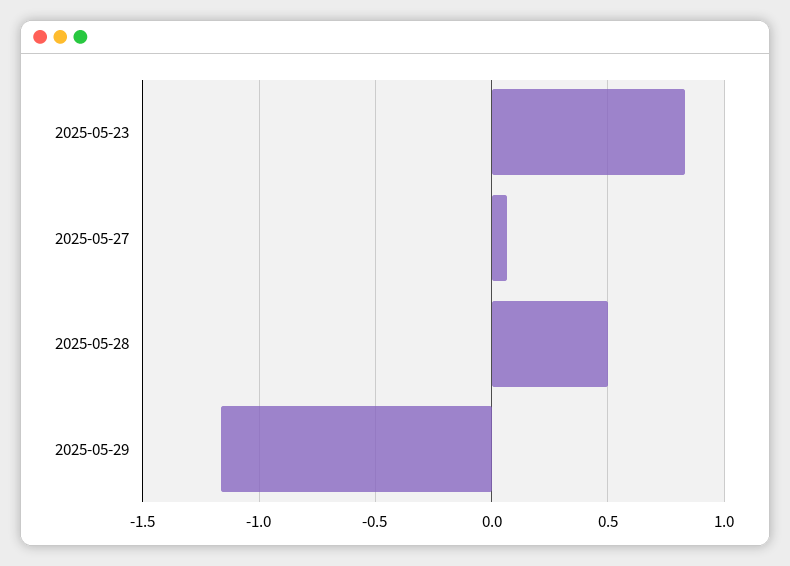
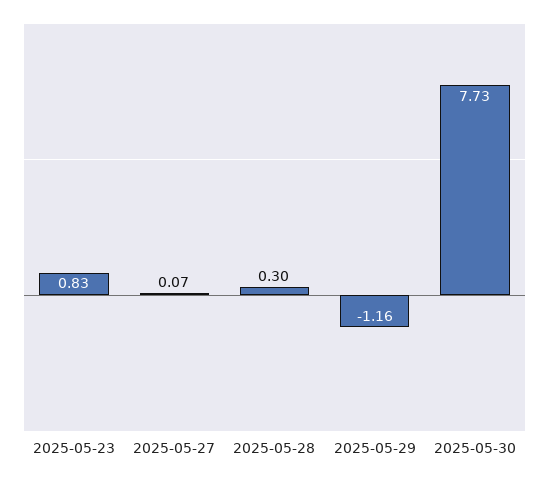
2025-05-28: 0.5 -> 0.3
2025-05-30: none -> 7.73

